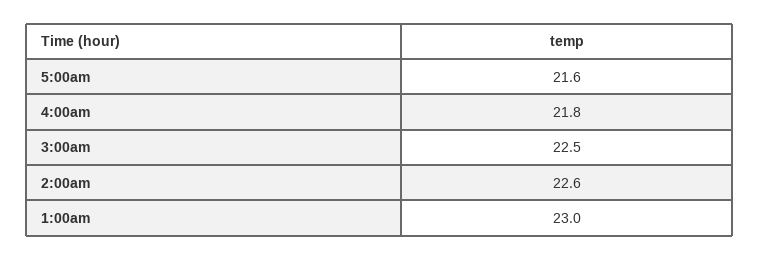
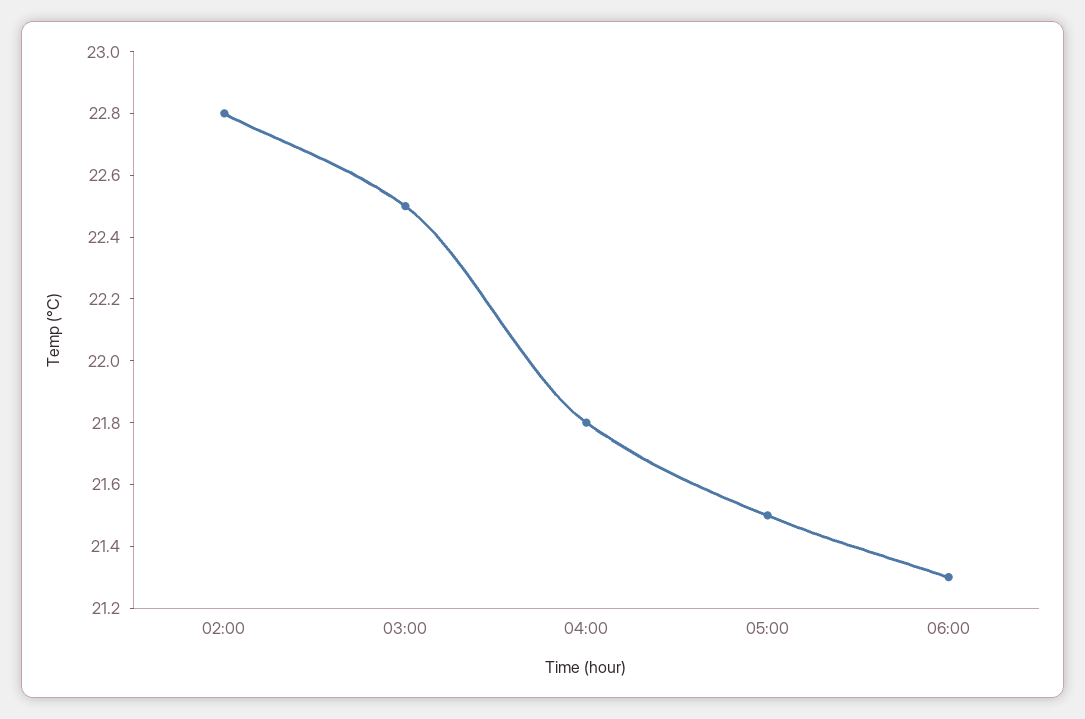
5:00am: 21.6 -> 21.5
2:00am: 22.6 -> 22.8
1:00am: 23 -> none
06:00: none -> 21.3

